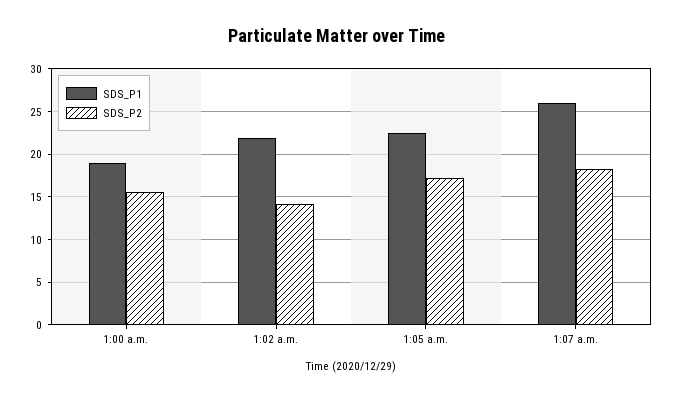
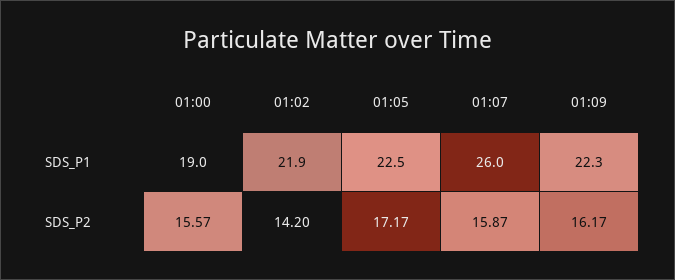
SDS_P2, 1:07 a.m.: 18 -> 15.87
SDS_P1, 01:09: none -> 22.3
SDS_P2, 01:09: none -> 16.17

